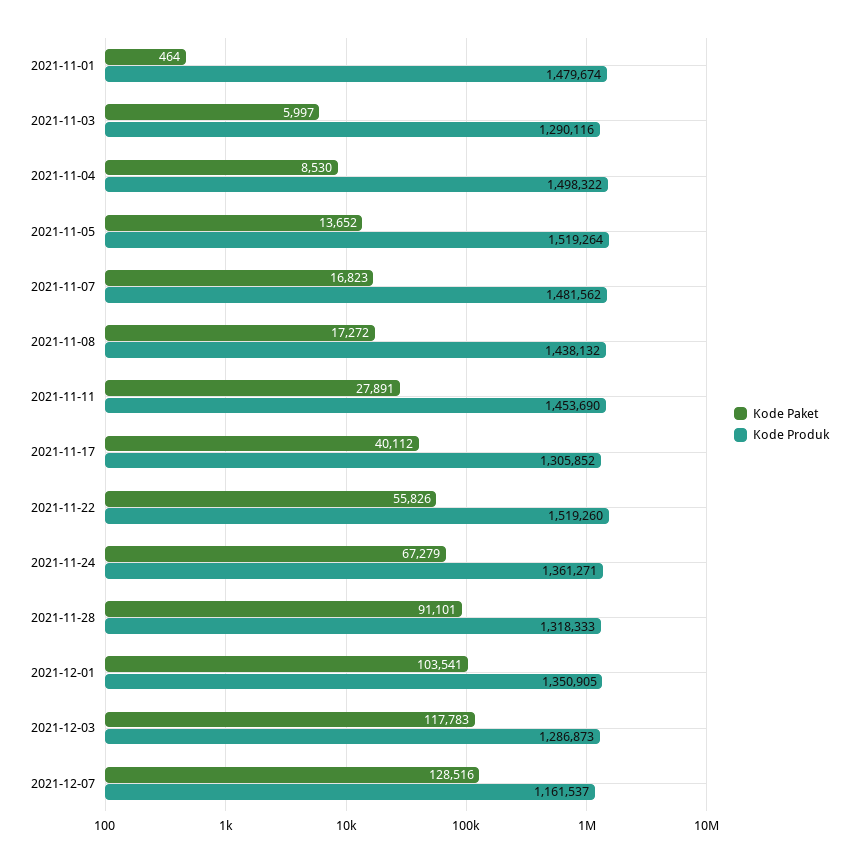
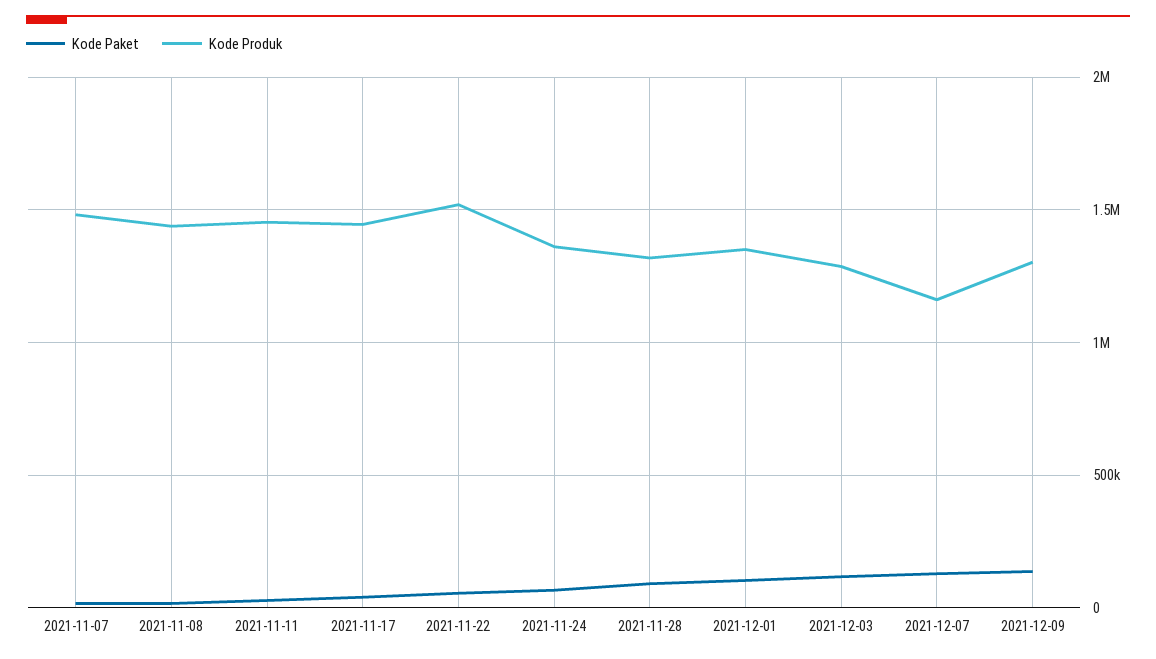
Kode Paket, 2021-11-01: 464 -> none
Kode Produk, 2021-11-01: 1479674 -> none
Kode Paket, 2021-11-03: 5997 -> none
Kode Produk, 2021-11-03: 1290116 -> none
Kode Paket, 2021-11-04: 8530 -> none
Kode Produk, 2021-11-04: 1498322 -> none
Kode Paket, 2021-11-05: 13652 -> none
Kode Produk, 2021-11-05: 1519264 -> none
Kode Produk, 2021-11-17: 1305852 -> 1450000
Kode Paket, 2021-12-09: none -> 150000
Kode Produk, 2021-12-09: none -> 1300000

